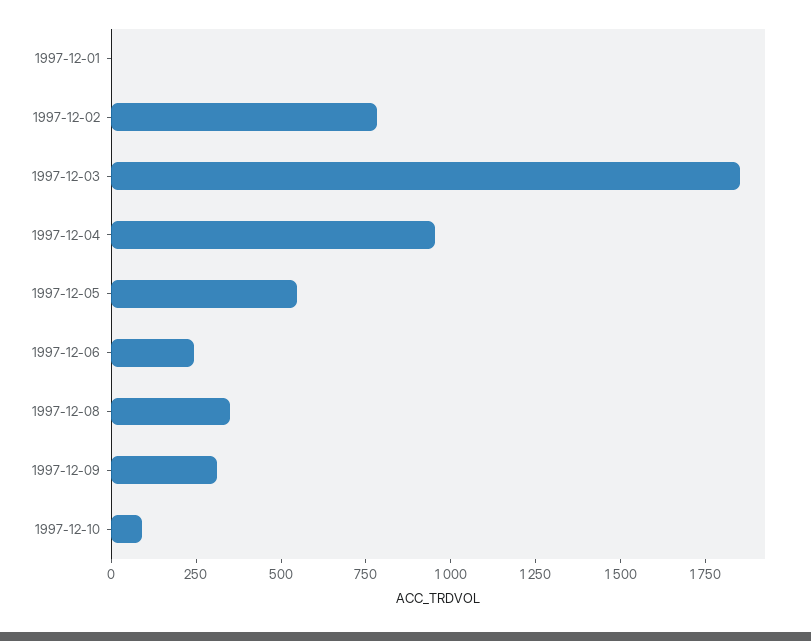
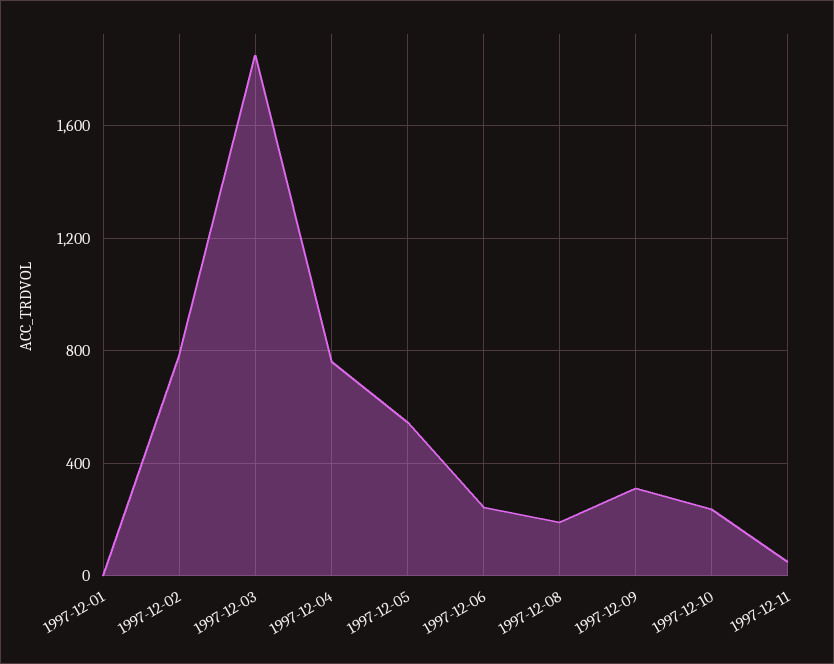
1997-12-04: 950 -> 750
1997-12-08: 350 -> 200
1997-12-10: 100 -> 250
1997-12-11: none -> 50

